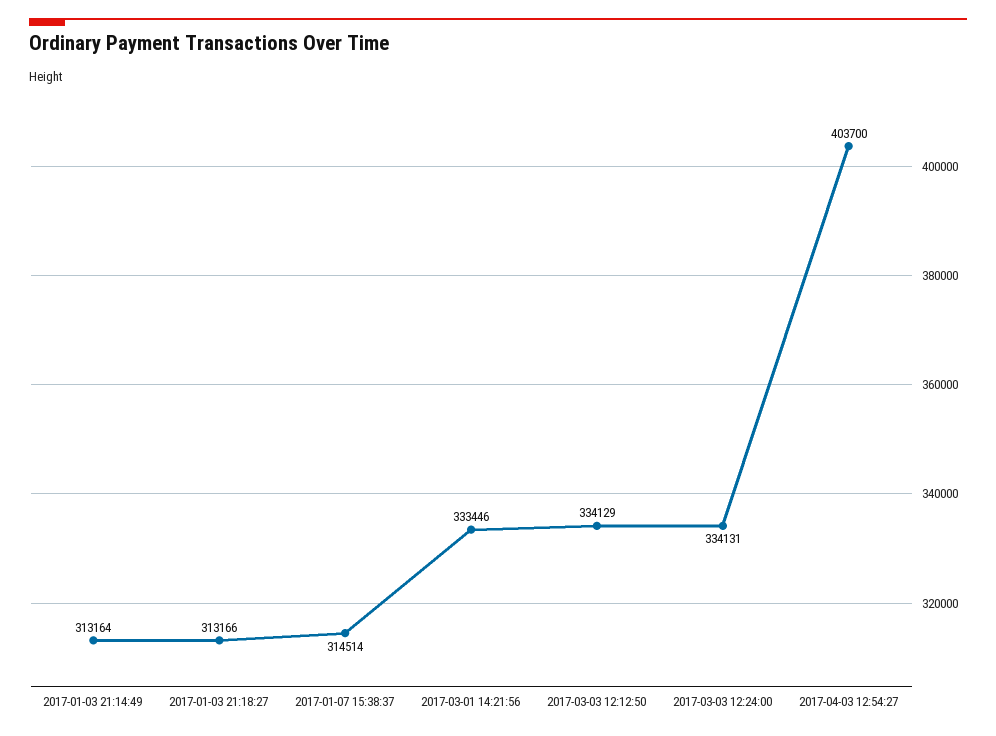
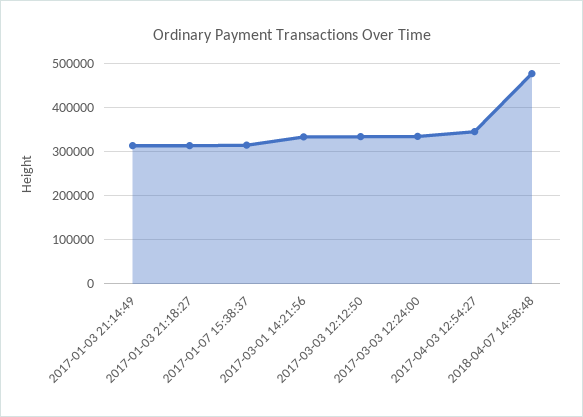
2017-04-03 12:54:27: 403700 -> 340000
2018-04-07 14:58:48: none -> 480000

